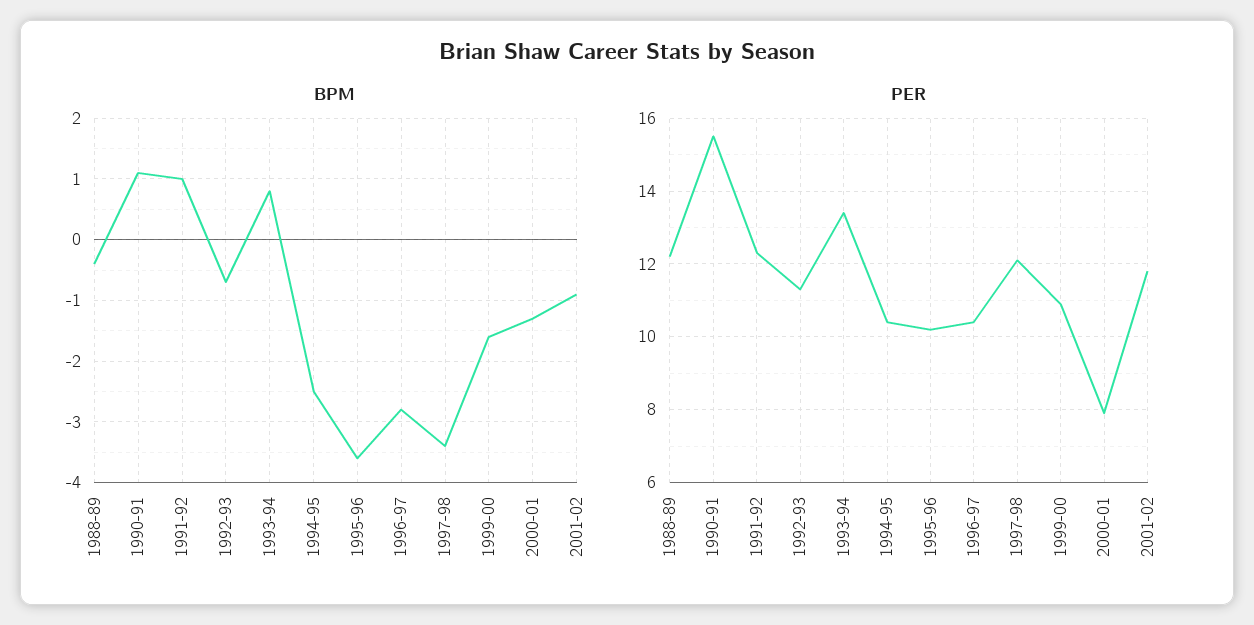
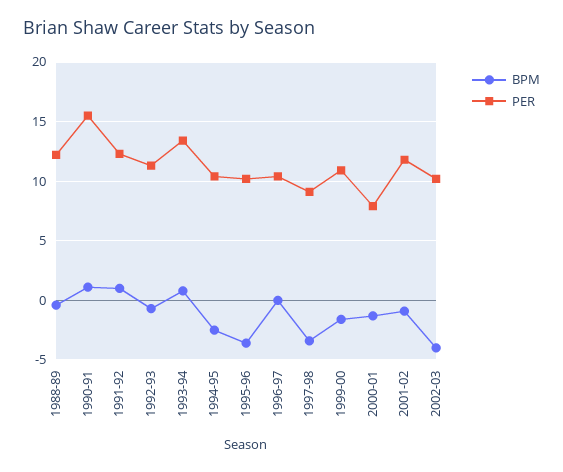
BPM, 1996-97: -2.8 -> 0
PER, 1997-98: 12 -> 9
BPM, 2002-03: none -> -4
PER, 2002-03: none -> 10

